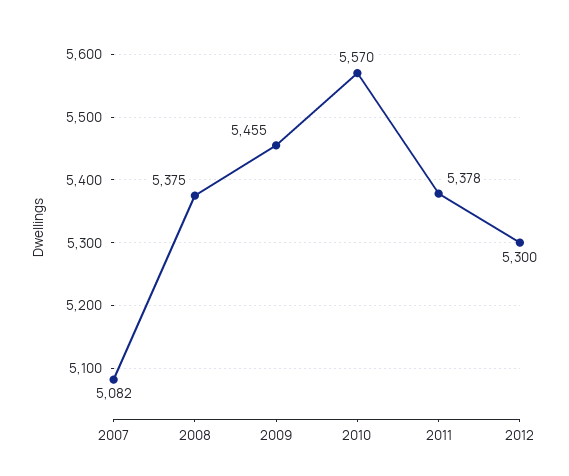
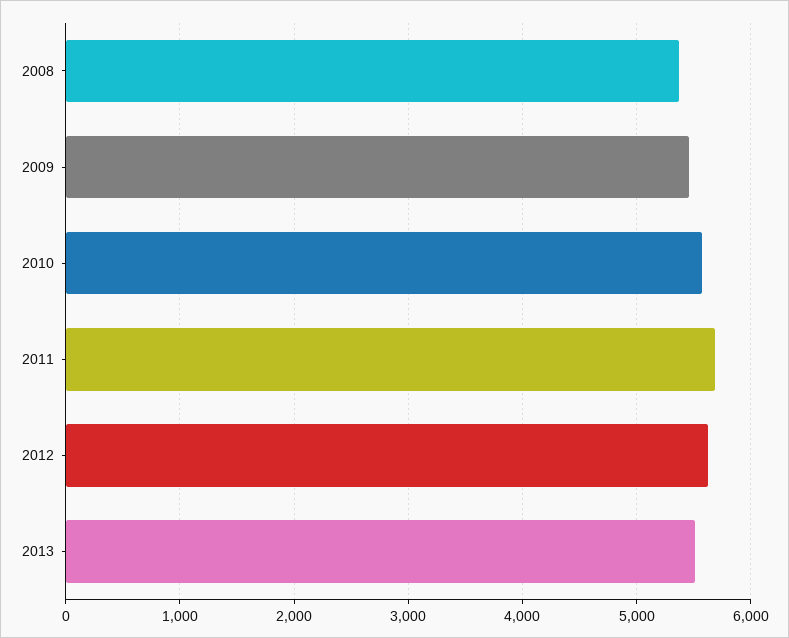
2007: 5082 -> none
2011: 5378 -> 5700
2012: 5300 -> 5600
2013: none -> 5500

